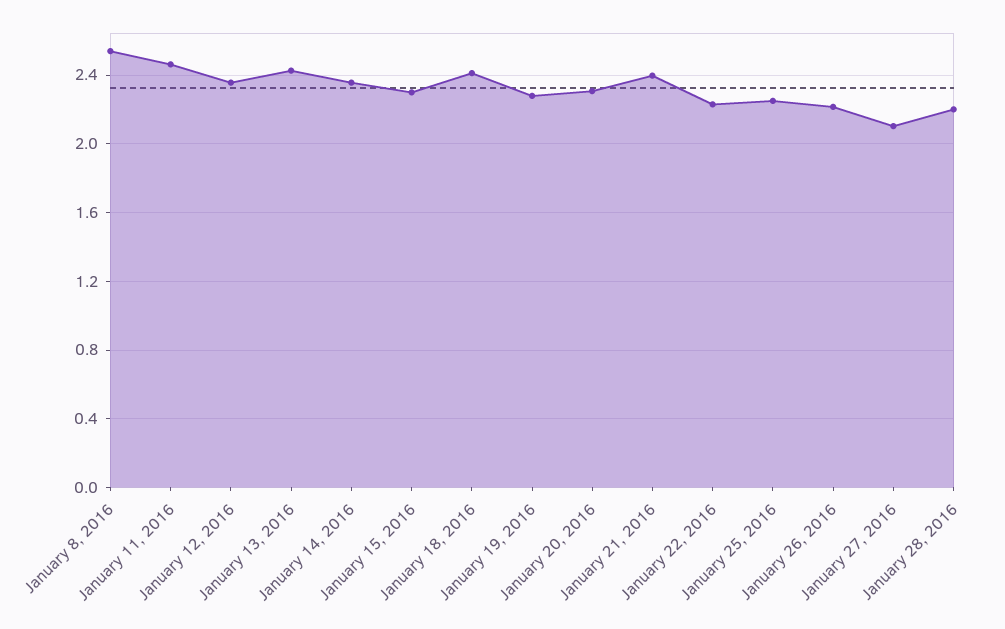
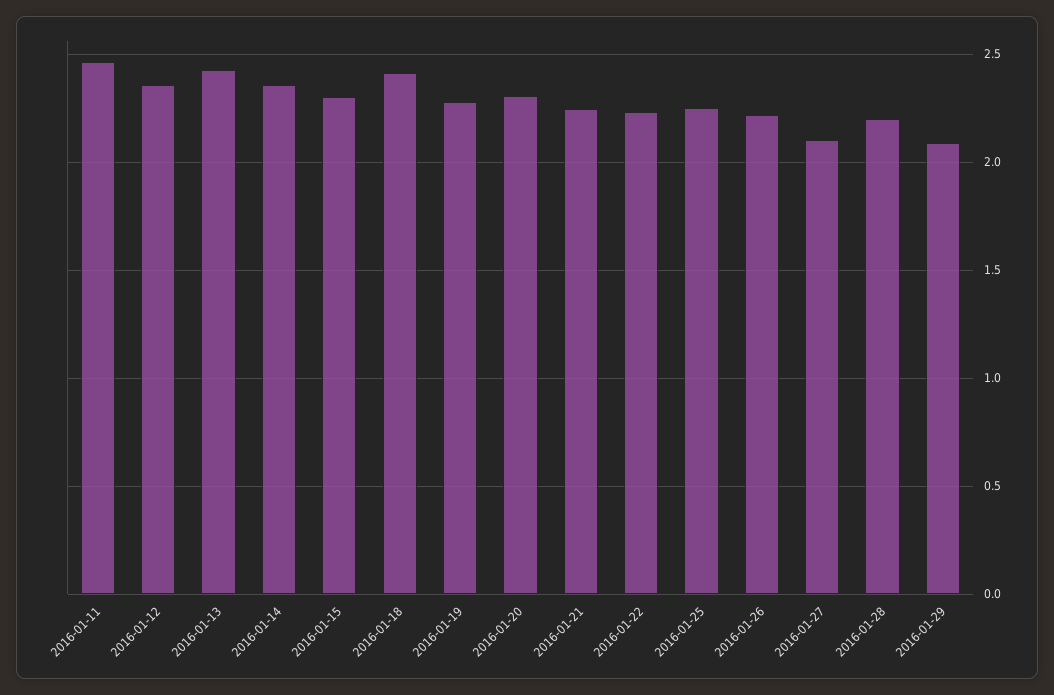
January 8, 2016: 2.55 -> none
January 21, 2016: 2.4 -> 2.25
2016-01-29: none -> 2.1

